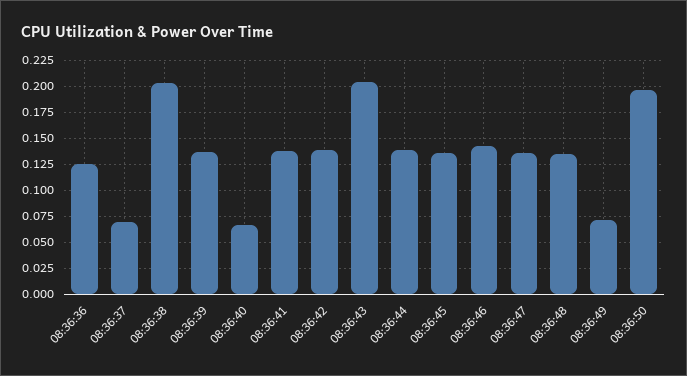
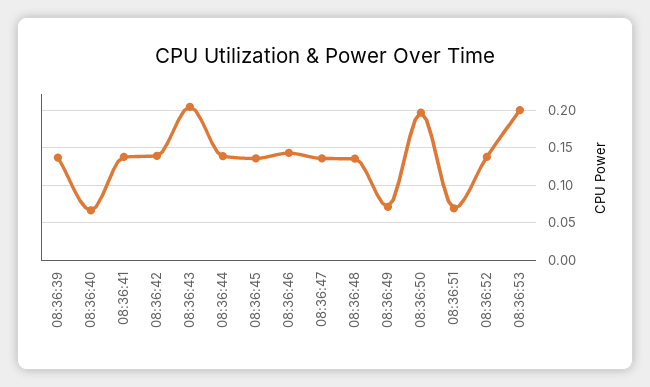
08:36:36: 0.125 -> none
08:36:37: 0.075 -> none
08:36:38: 0.2 -> none
08:36:51: none -> 0.07
08:36:52: none -> 0.14
08:36:53: none -> 0.2

